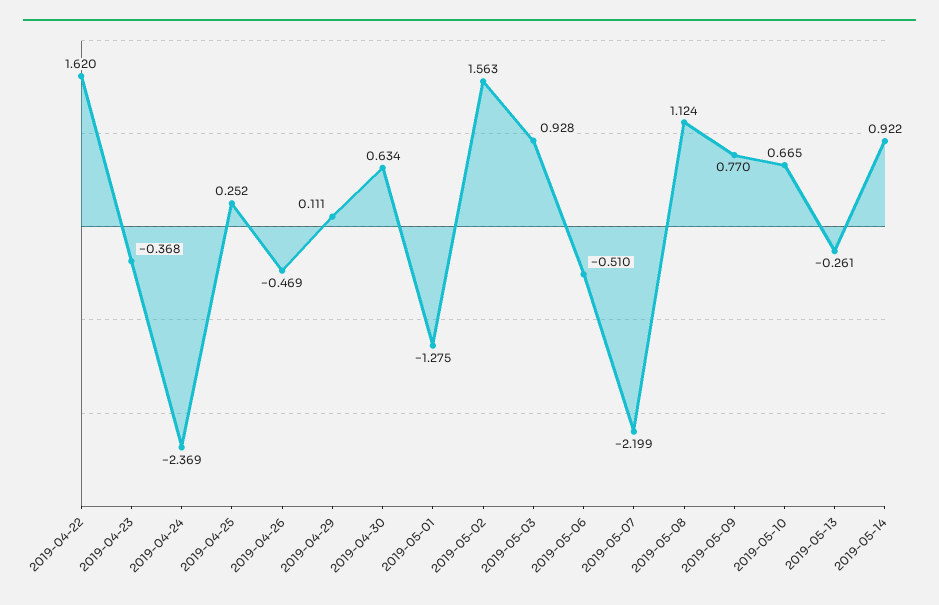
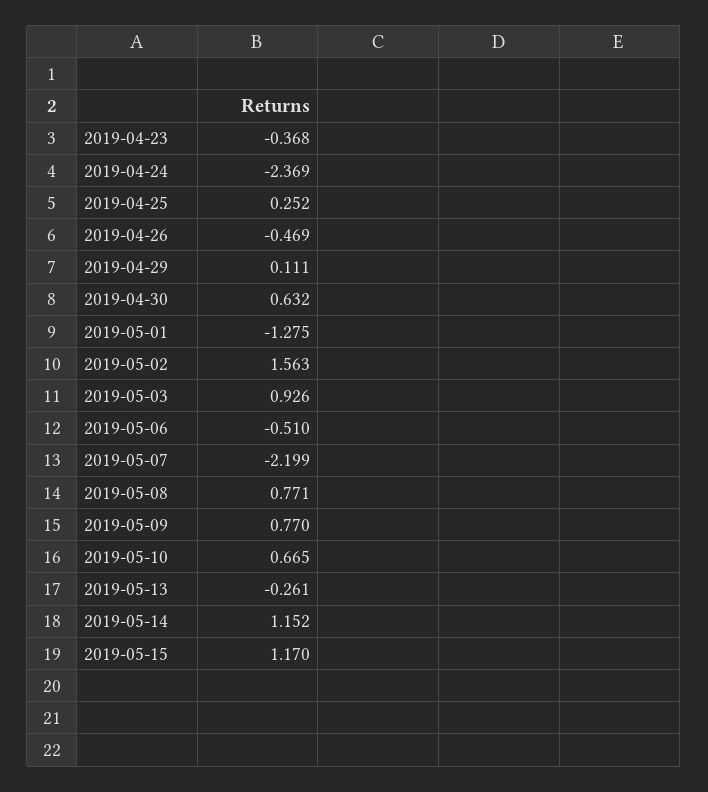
2019-04-22: 1.62 -> none
2019-04-30: 0.634 -> 0.632
2019-05-03: 0.928 -> 0.926
2019-05-08: 1.124 -> 0.771
2019-05-14: 0.922 -> 1.152
2019-05-15: none -> 1.17

